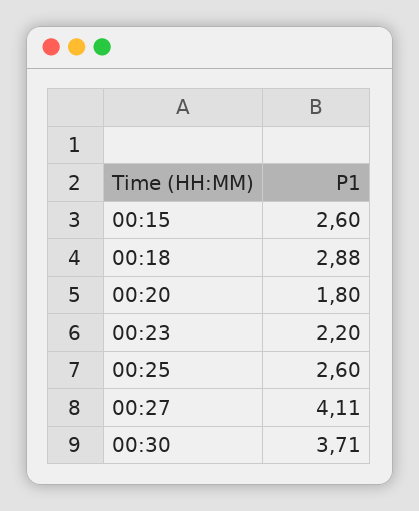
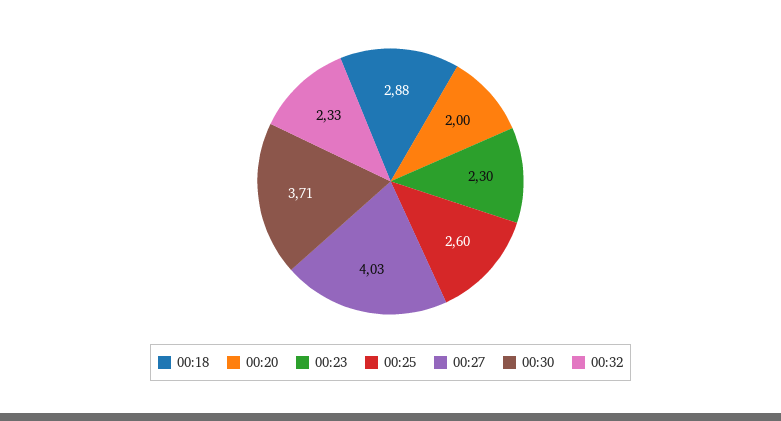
00:15: 2.6 -> none
00:20: 1.8 -> 2
00:23: 2.2 -> 2.3
00:27: 4.11 -> 4.03
00:32: none -> 2.33

